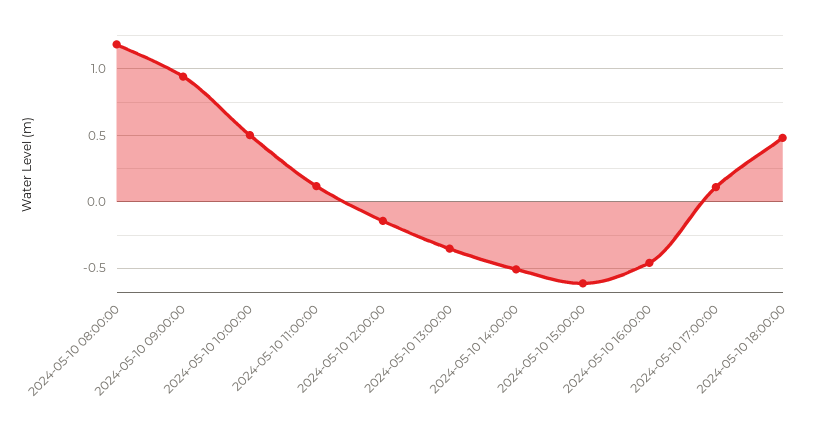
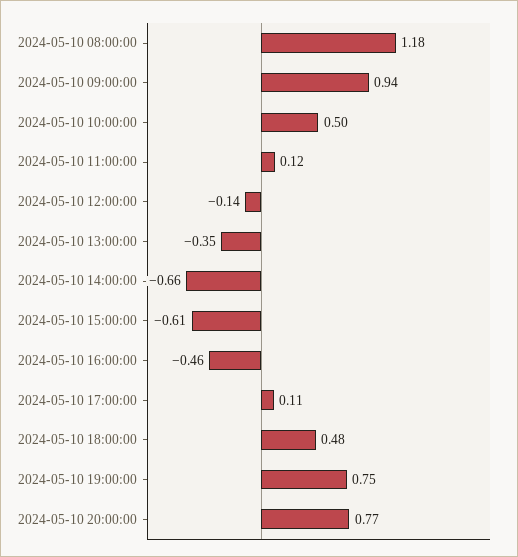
2024-05-10 14:00:00: -0.5 -> -0.66
2024-05-10 19:00:00: none -> 0.75
2024-05-10 20:00:00: none -> 0.77

